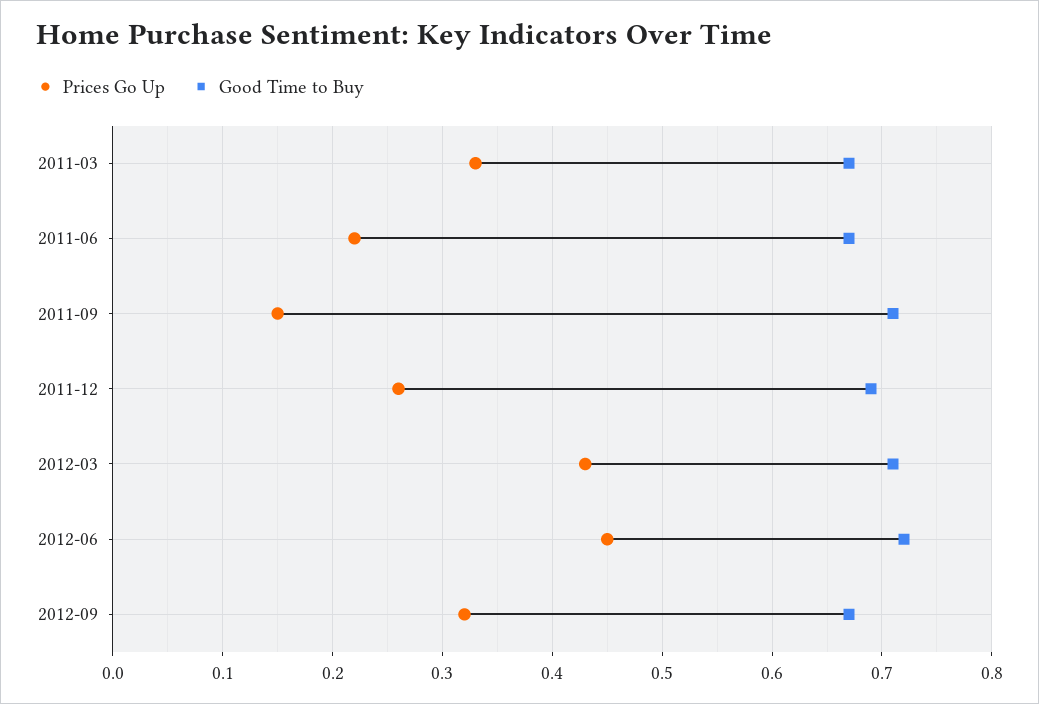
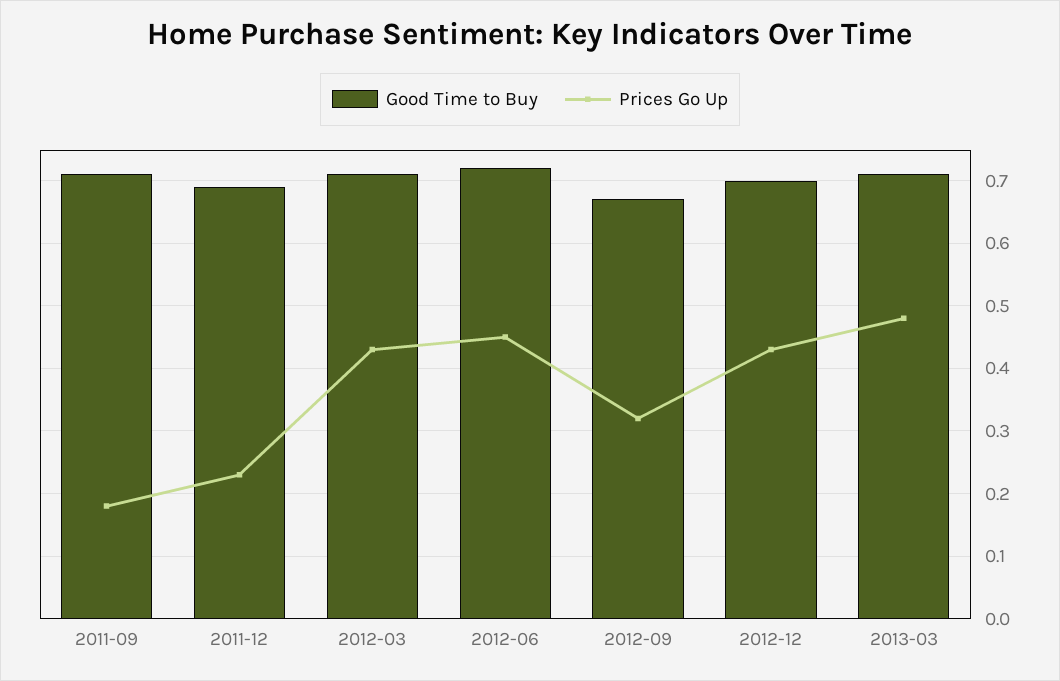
Prices Go Up, 2011-03: 0.33 -> none
Good Time to Buy, 2011-03: 0.67 -> none
Prices Go Up, 2011-06: 0.22 -> none
Good Time to Buy, 2011-06: 0.67 -> none
Prices Go Up, 2011-09: 0.15 -> 0.18
Prices Go Up, 2011-12: 0.26 -> 0.23
Good Time to Buy, 2012-12: none -> 0.7
Prices Go Up, 2012-12: none -> 0.43
Good Time to Buy, 2013-03: none -> 0.71
Prices Go Up, 2013-03: none -> 0.48

